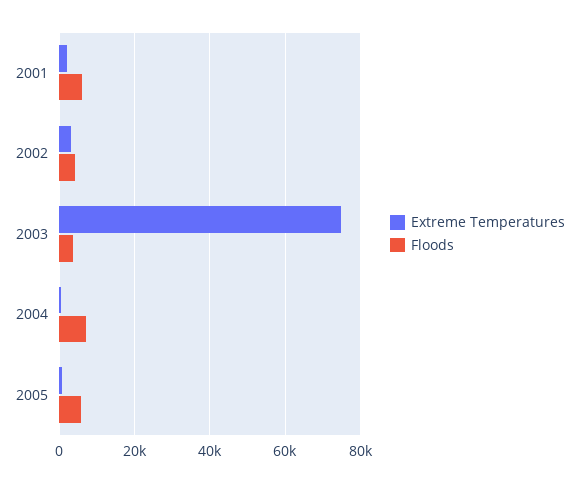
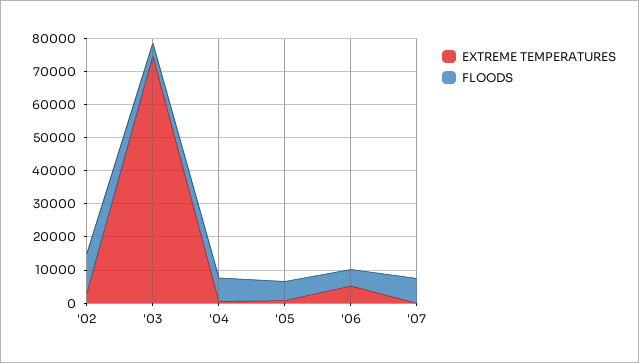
Extreme Temperatures, 2001: 2000 -> none
Floods, 2001: 6000 -> none
Floods, 2002: 4000 -> 12500
Extreme Temperatures, '06: none -> 5000
Floods, '06: none -> 5000
Extreme Temperatures, '07: none -> 0
Floods, '07: none -> 7500

